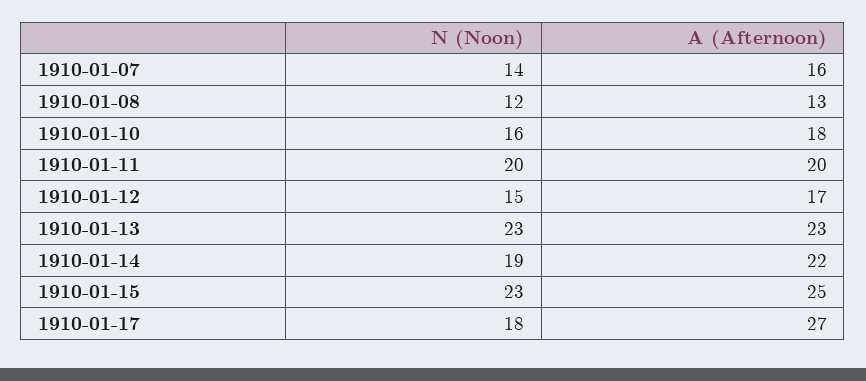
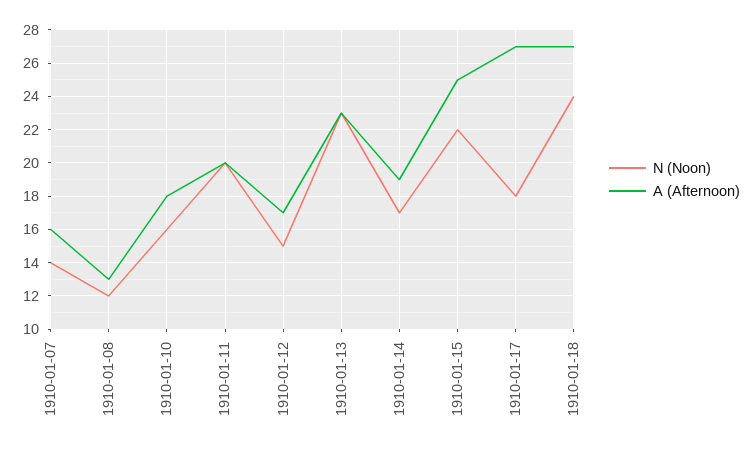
N (Noon), 1910-01-14: 19 -> 17
A (Afternoon), 1910-01-14: 22 -> 19
N (Noon), 1910-01-15: 23 -> 22
N (Noon), 1910-01-18: none -> 24
A (Afternoon), 1910-01-18: none -> 27

